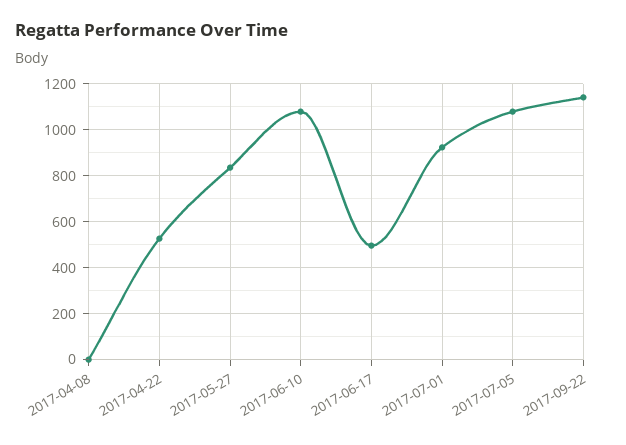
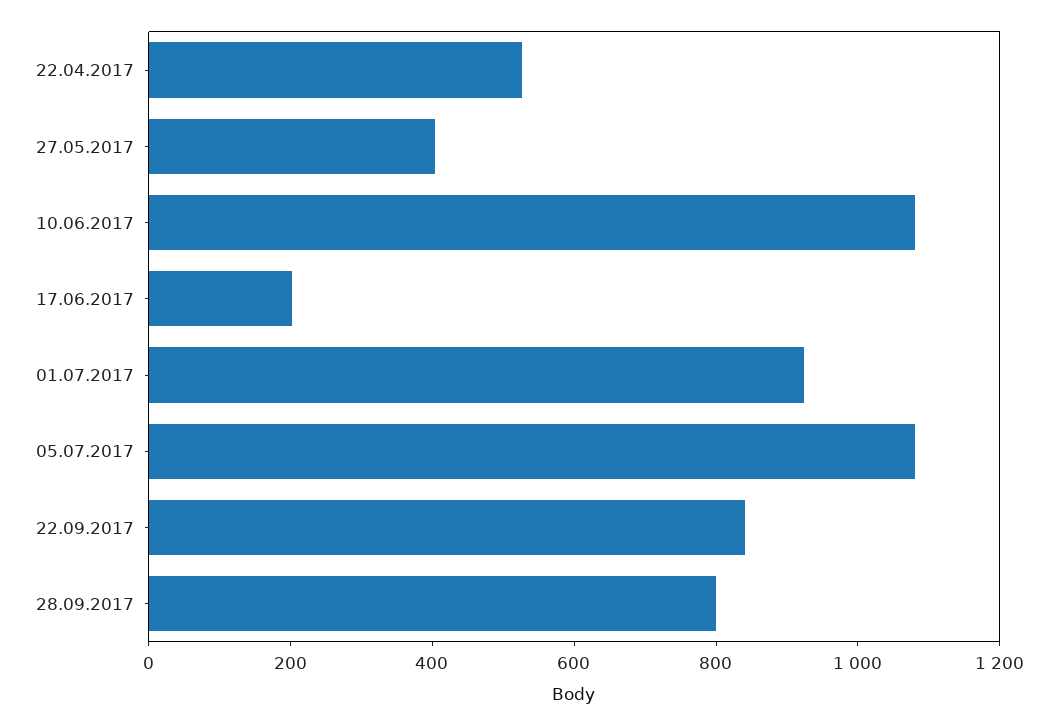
2017-04-08: 0 -> none
2017-05-27: 850 -> 400
2017-06-17: 500 -> 200
2017-09-22: 1150 -> 850
28.09.2017: none -> 800

